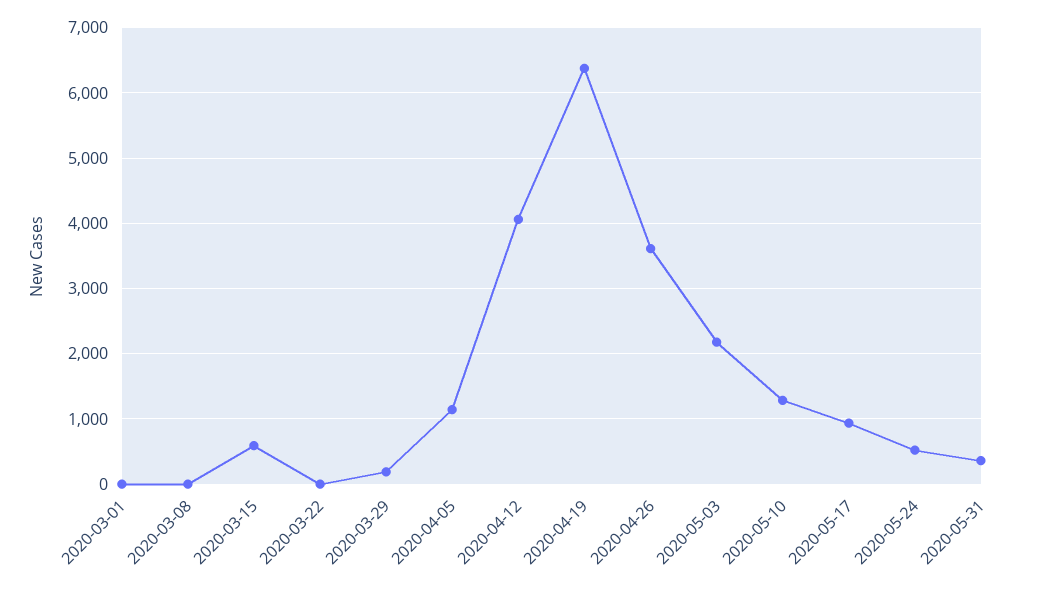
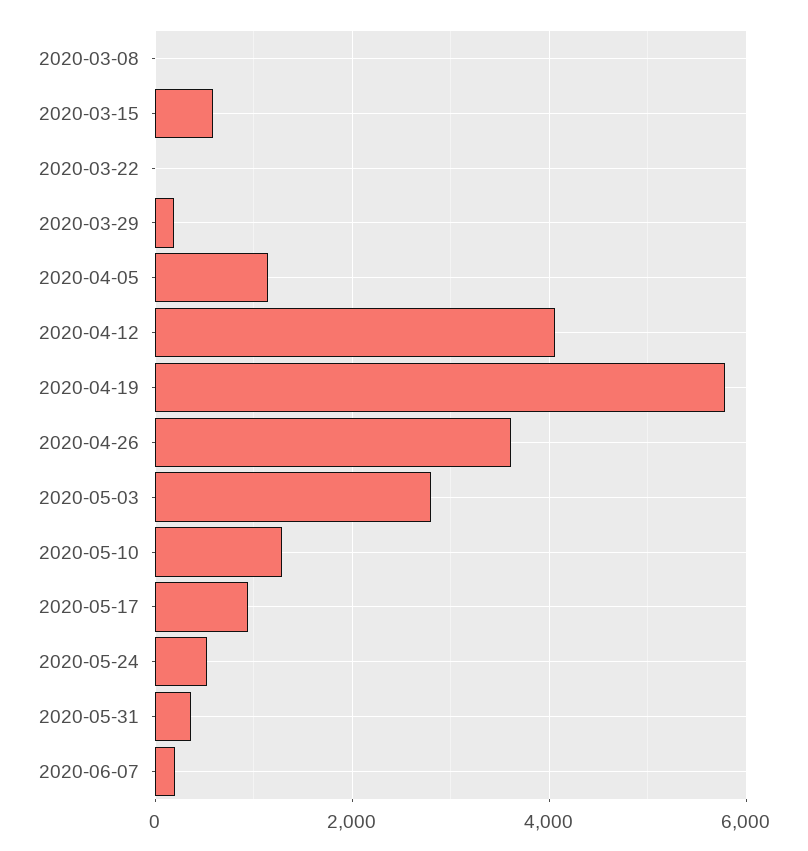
2020-03-01: 0 -> none
2020-04-19: 6400 -> 5800
2020-05-03: 2200 -> 2800
2020-06-07: none -> 200

